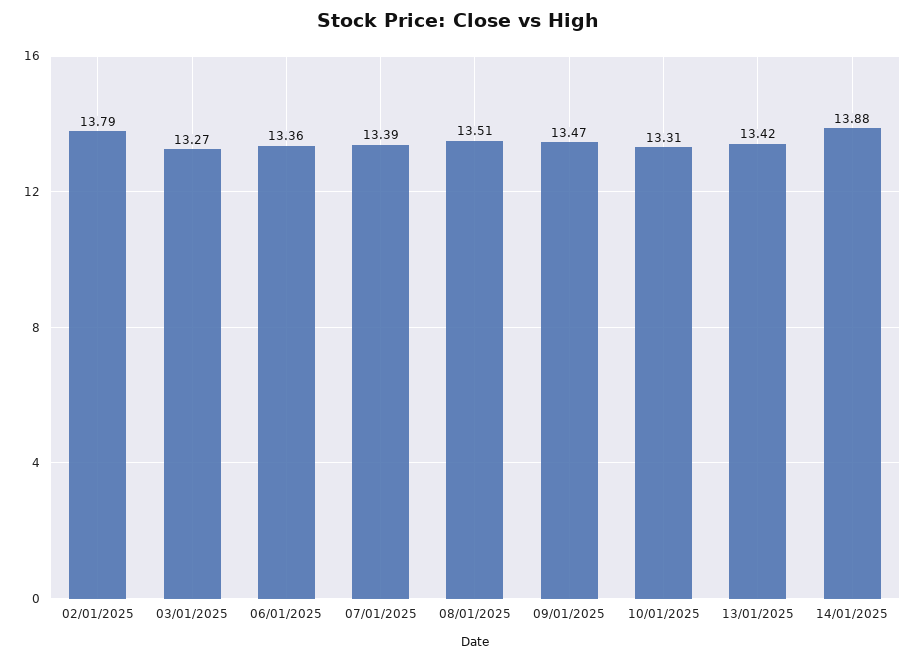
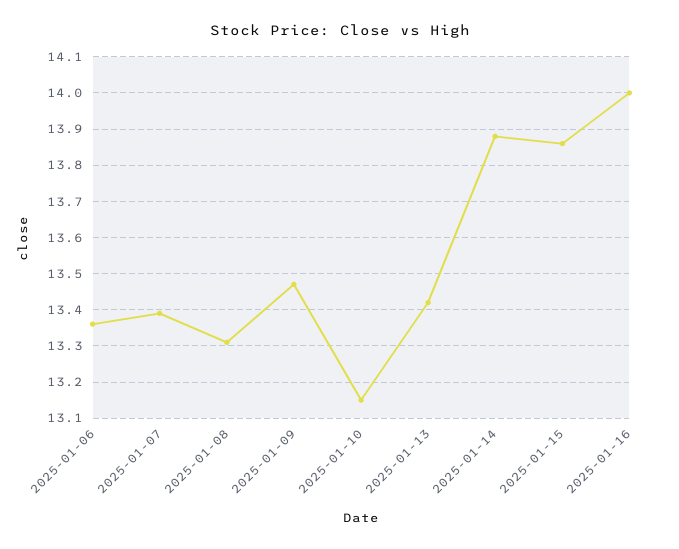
02/01/2025: 13.79 -> none
03/01/2025: 13.27 -> none
08/01/2025: 13.51 -> 13.3
10/01/2025: 13.31 -> 13.15
2025-01-15: none -> 13.85
2025-01-16: none -> 14

